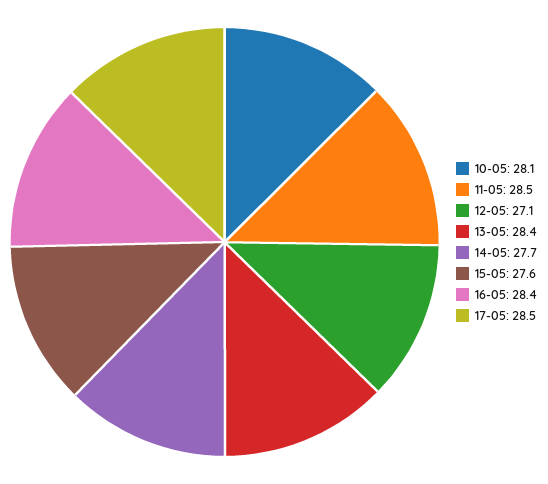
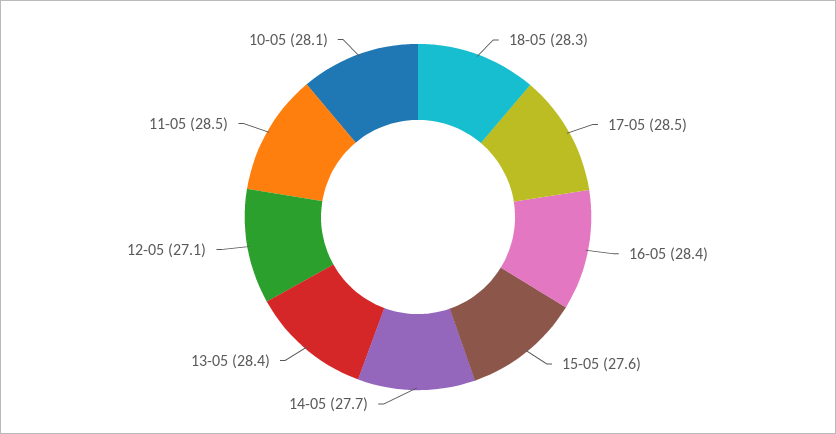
18-05: none -> 28.3

